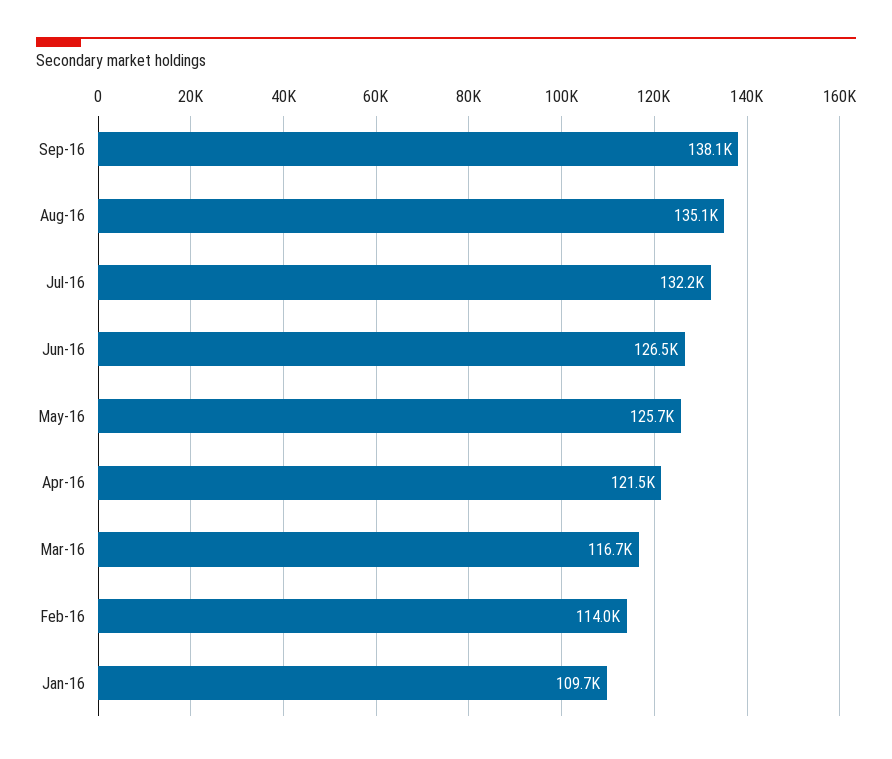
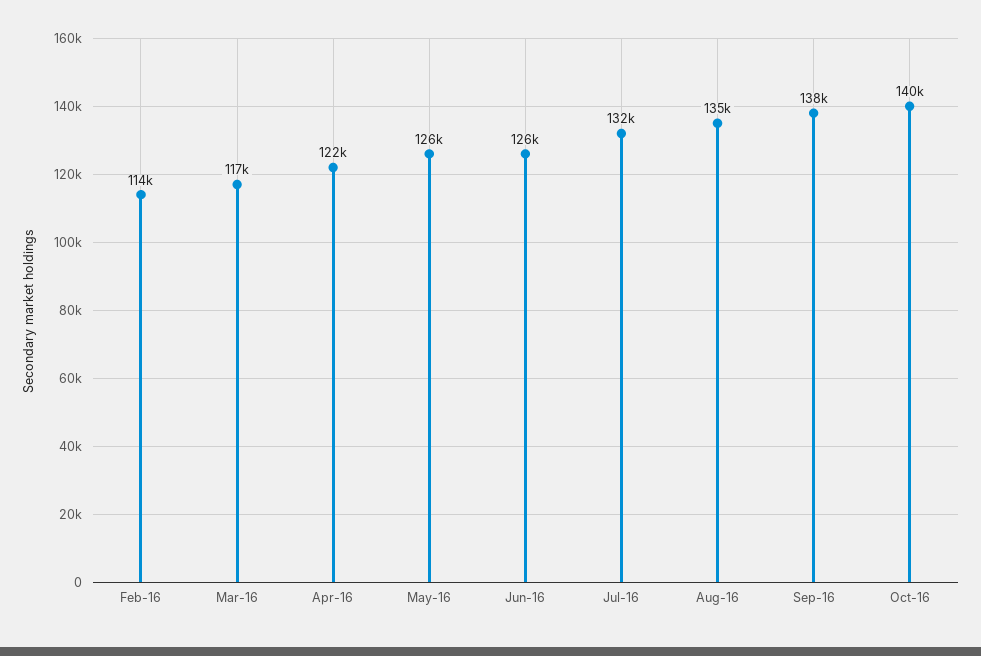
Jan-16: 109700 -> none
Oct-16: none -> 140000

